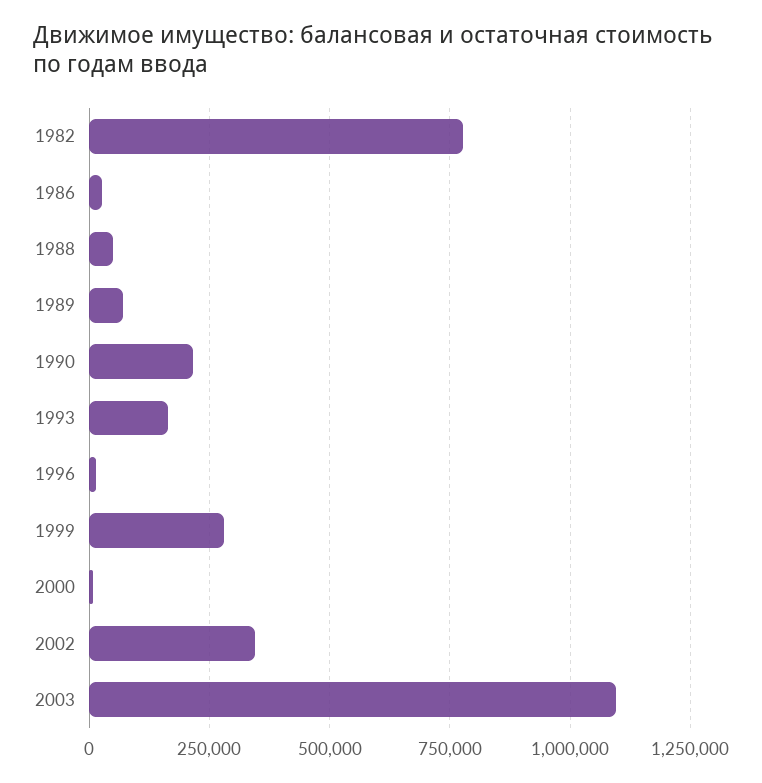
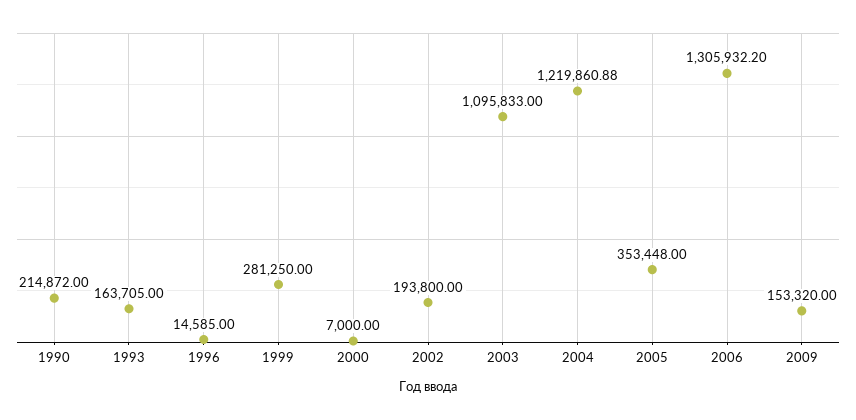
1982: 775000 -> none
1986: 25000 -> none
1988: 50000 -> none
1989: 75000 -> none
2002: 350000 -> 193800
2004: none -> 1219860.88
2005: none -> 353448
2006: none -> 1305932.2
2009: none -> 153320

